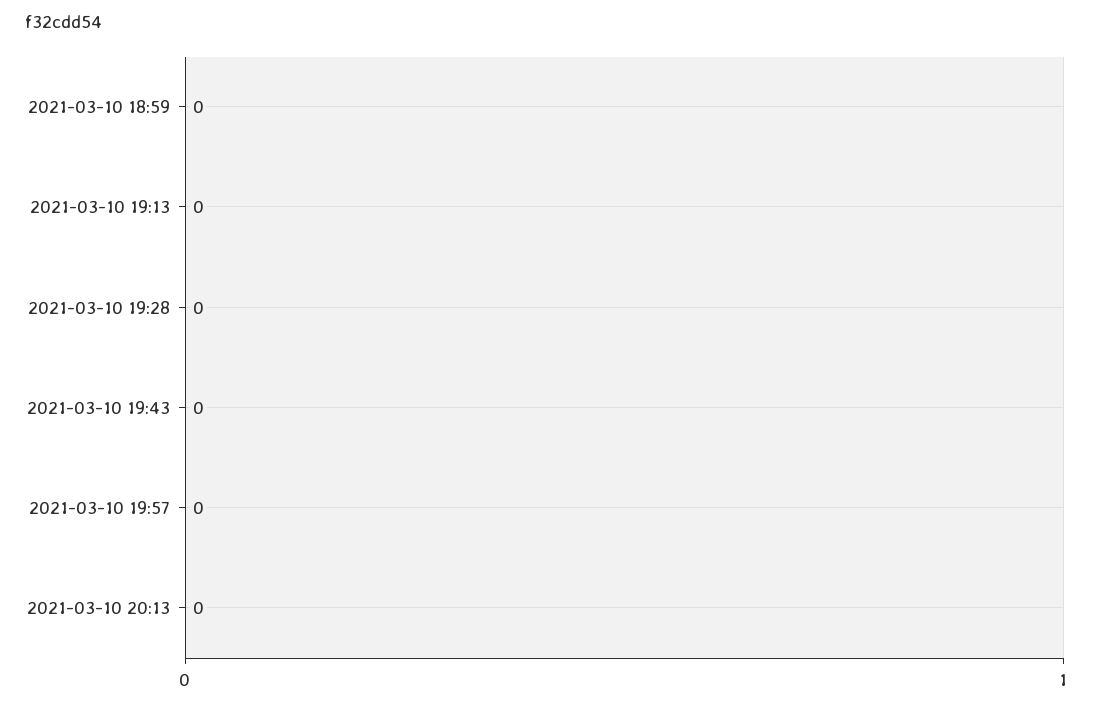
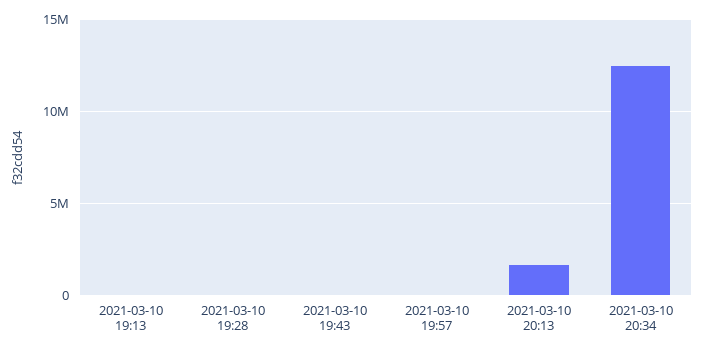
2021-03-10 18:59: 0 -> none
2021-03-10 20:13: 0 -> 1500000
2021-03-10 20:34: none -> 12500000

